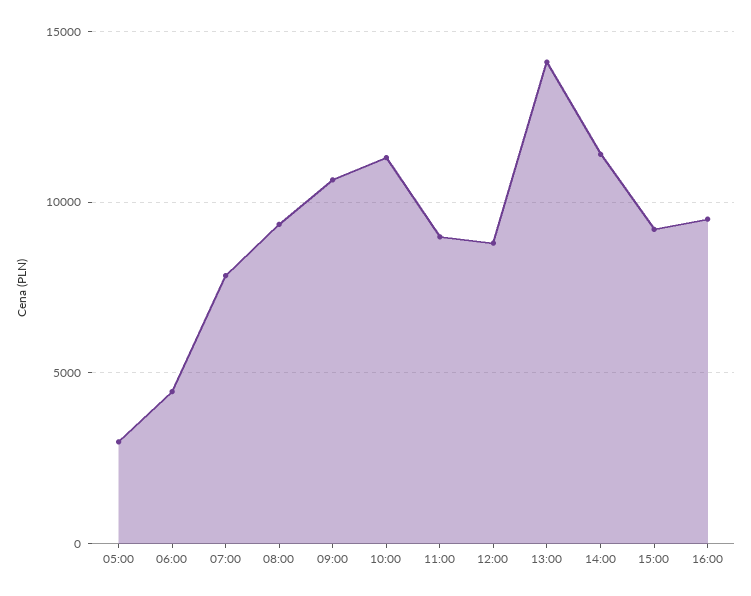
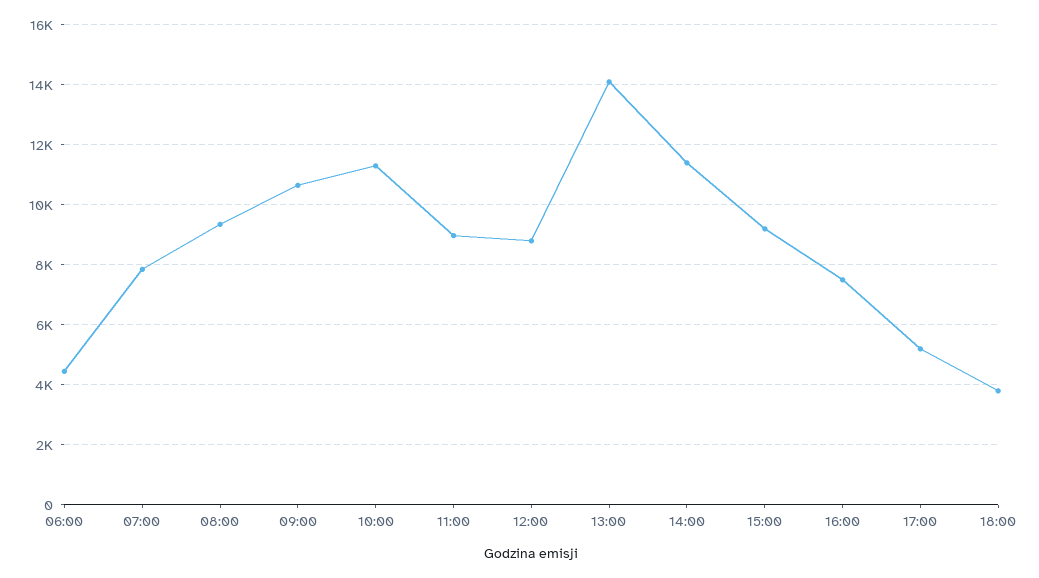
05:00: 3000 -> none
16:00: 9500 -> 7500
17:00: none -> 5250
18:00: none -> 3750

